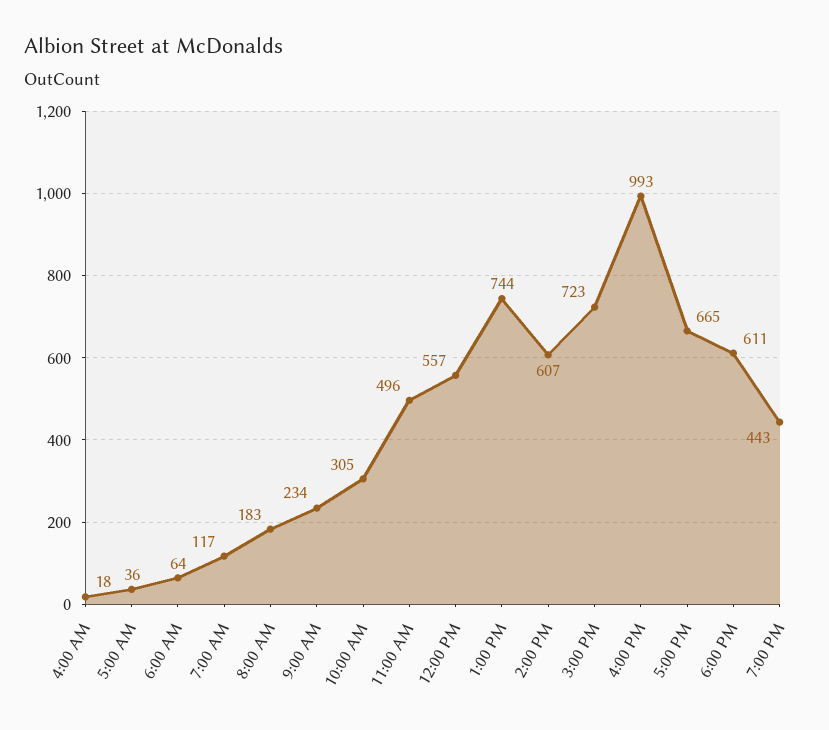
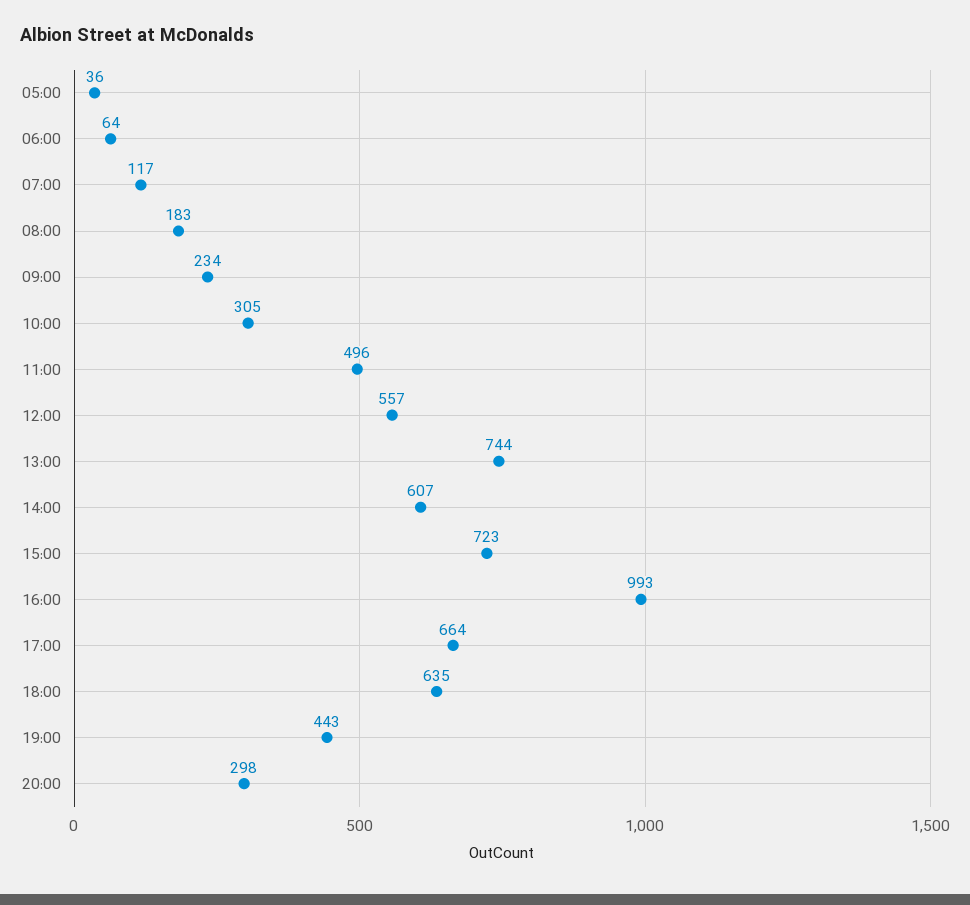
4:00 AM: 18 -> none
5:00 PM: 665 -> 664
6:00 PM: 611 -> 635
20:00: none -> 298

